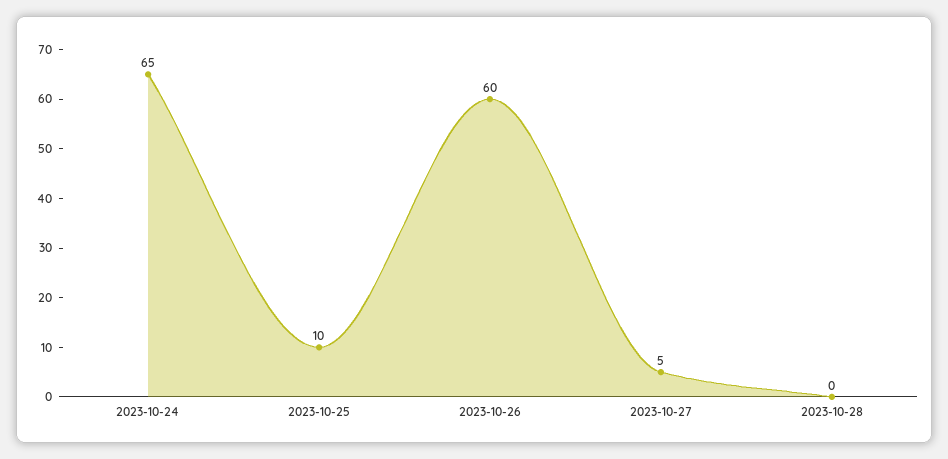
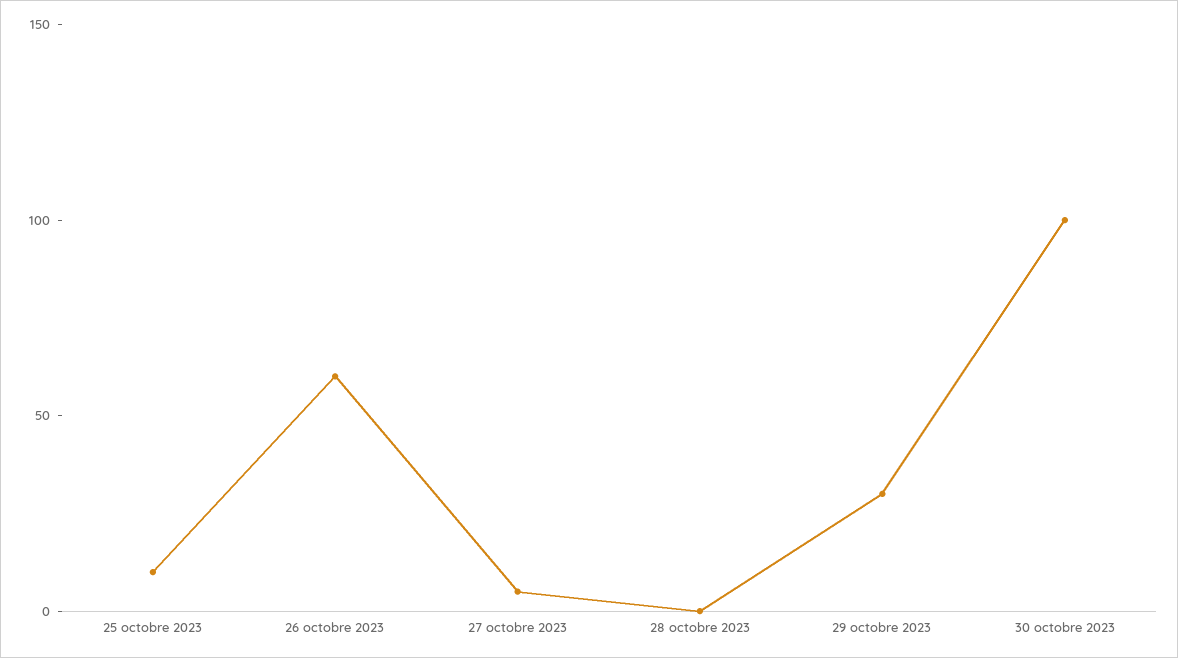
2023-10-24: 65 -> none
29 octobre 2023: none -> 30
30 octobre 2023: none -> 100

